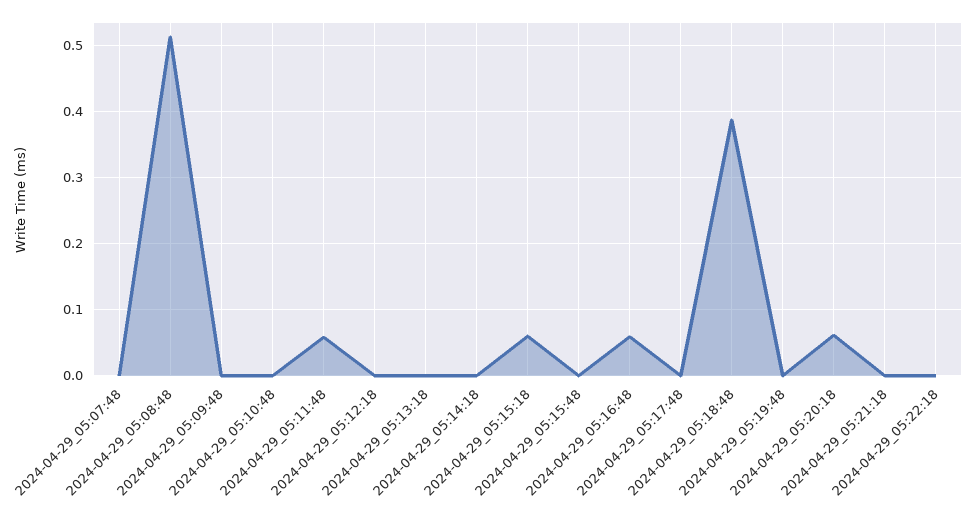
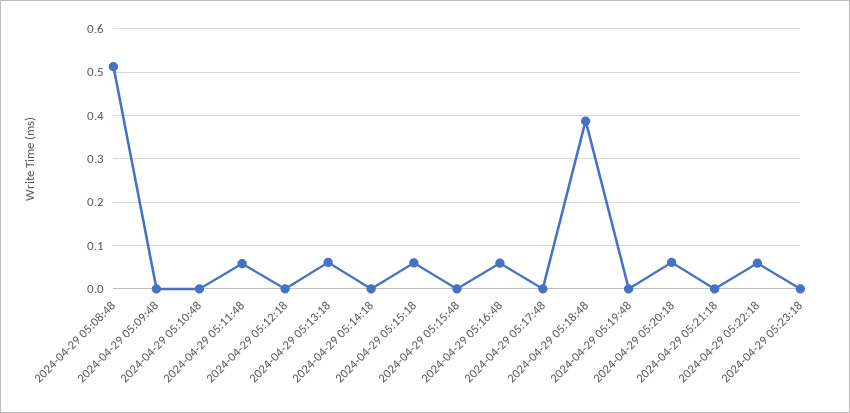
2024-04-29_05:07:48: 0 -> none
2024-04-29_05:13:18: 0 -> 0.06
2024-04-29_05:22:18: 0 -> 0.06
2024-04-29 05:23:18: none -> 0

